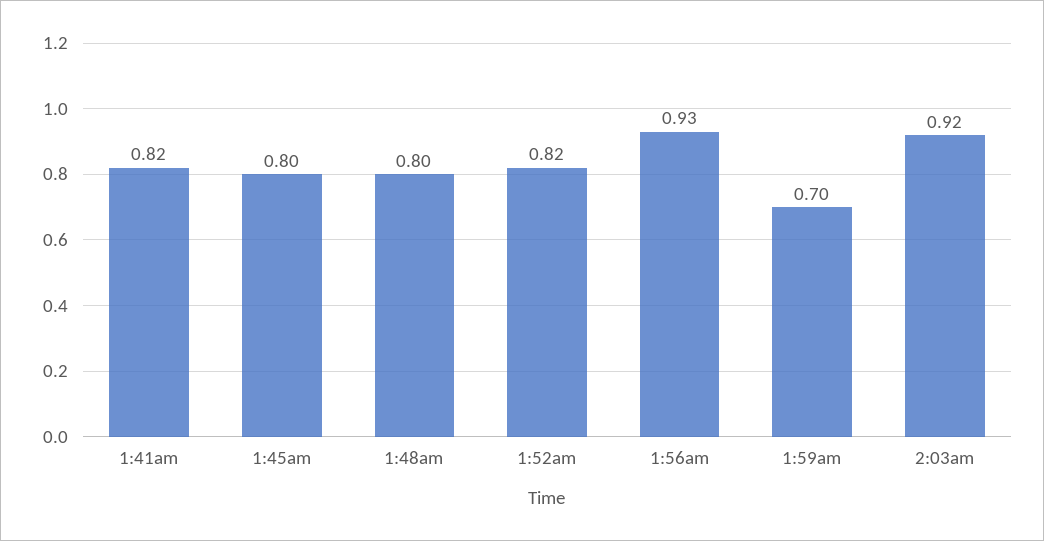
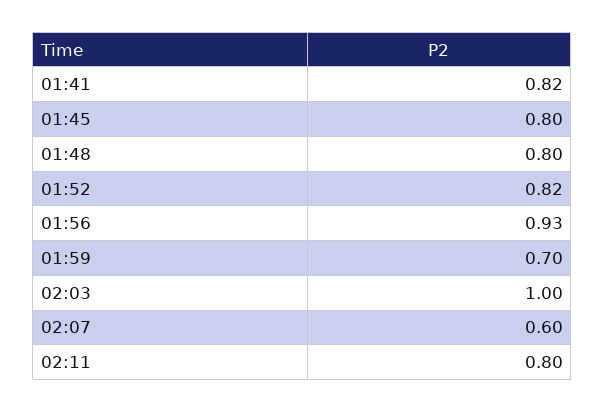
2:03am: 0.92 -> 1
02:07: none -> 0.6
02:11: none -> 0.8

